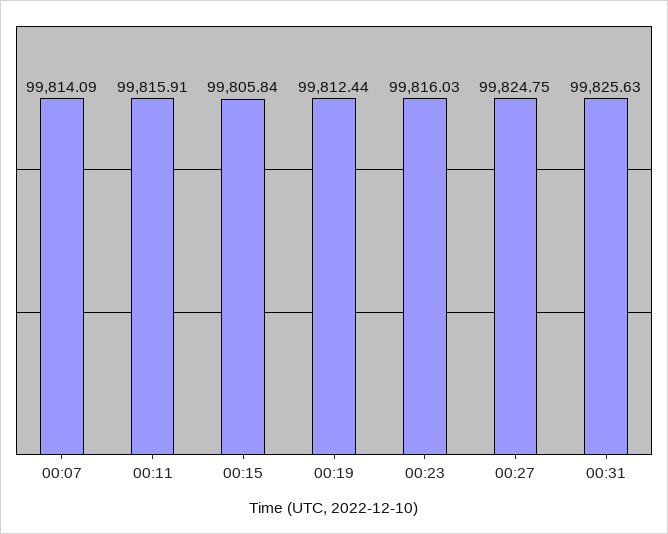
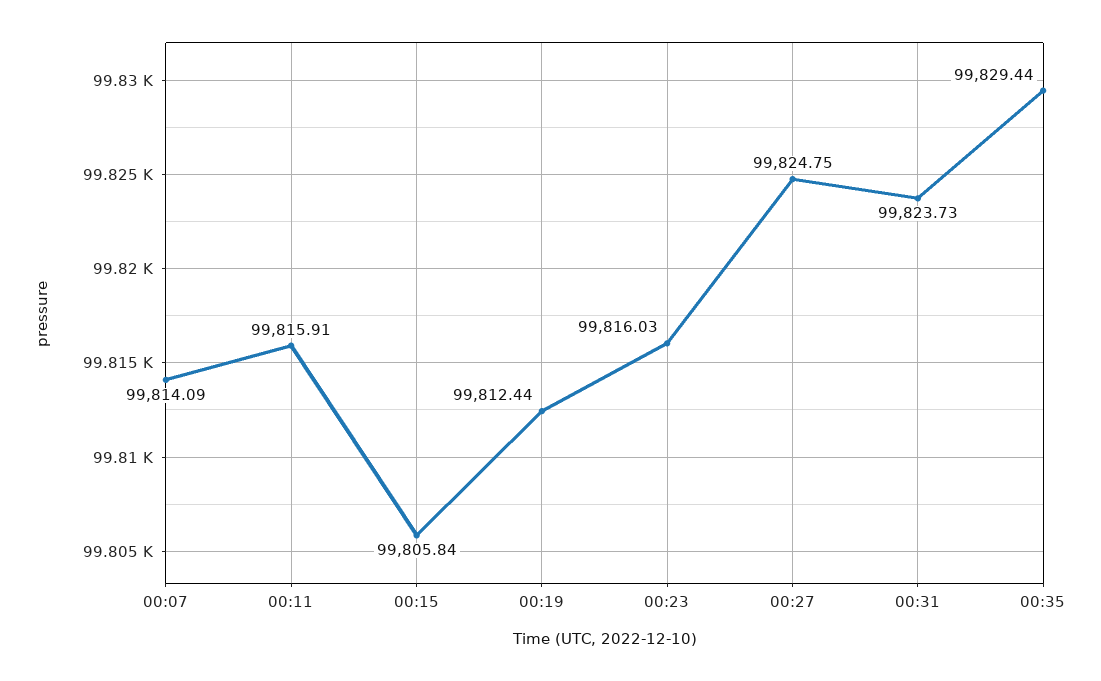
00:31: 99825.63 -> 99823.73
00:35: none -> 99829.44

